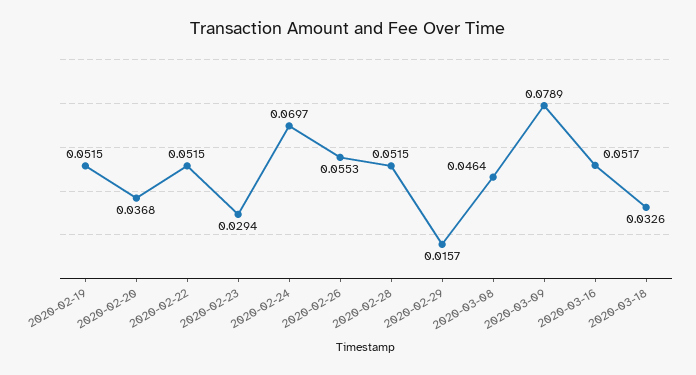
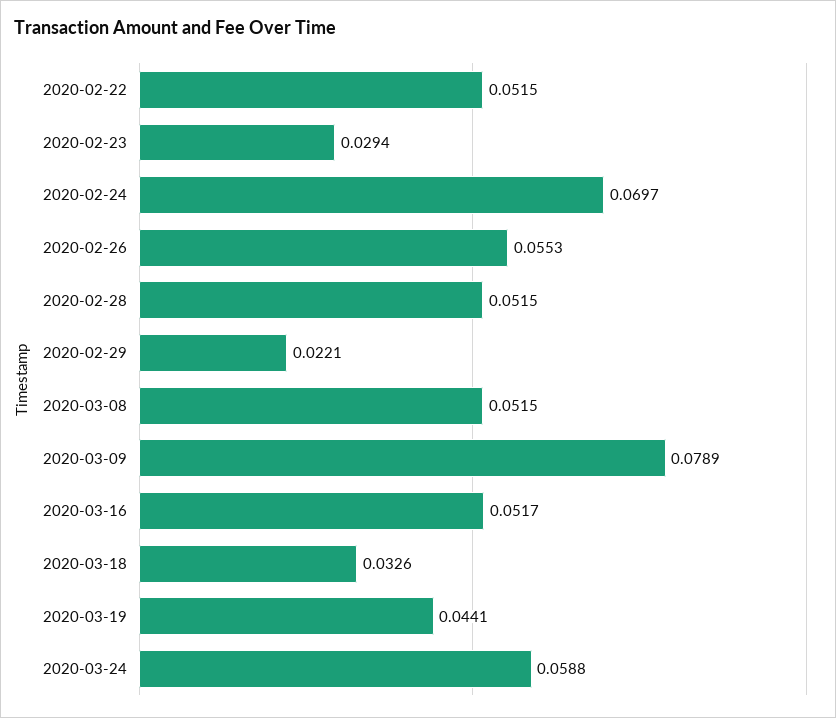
2020-02-19: 0.0515 -> none
2020-02-20: 0.0368 -> none
2020-02-29: 0.0157 -> 0.0221
2020-03-08: 0.0464 -> 0.0515
2020-03-19: none -> 0.0441
2020-03-24: none -> 0.0588

